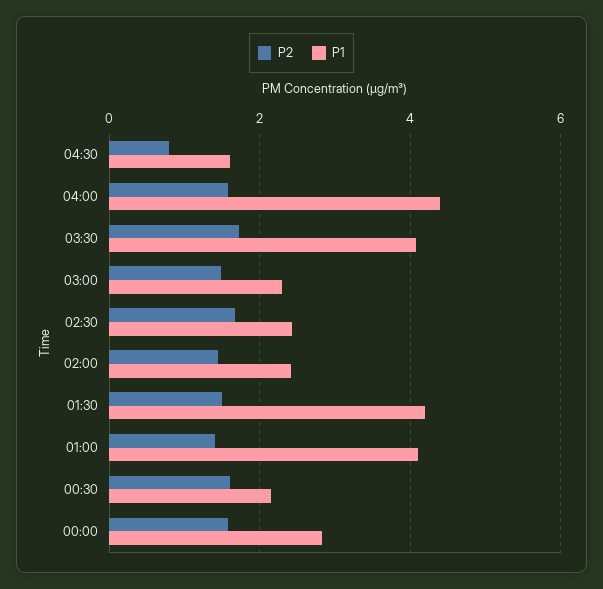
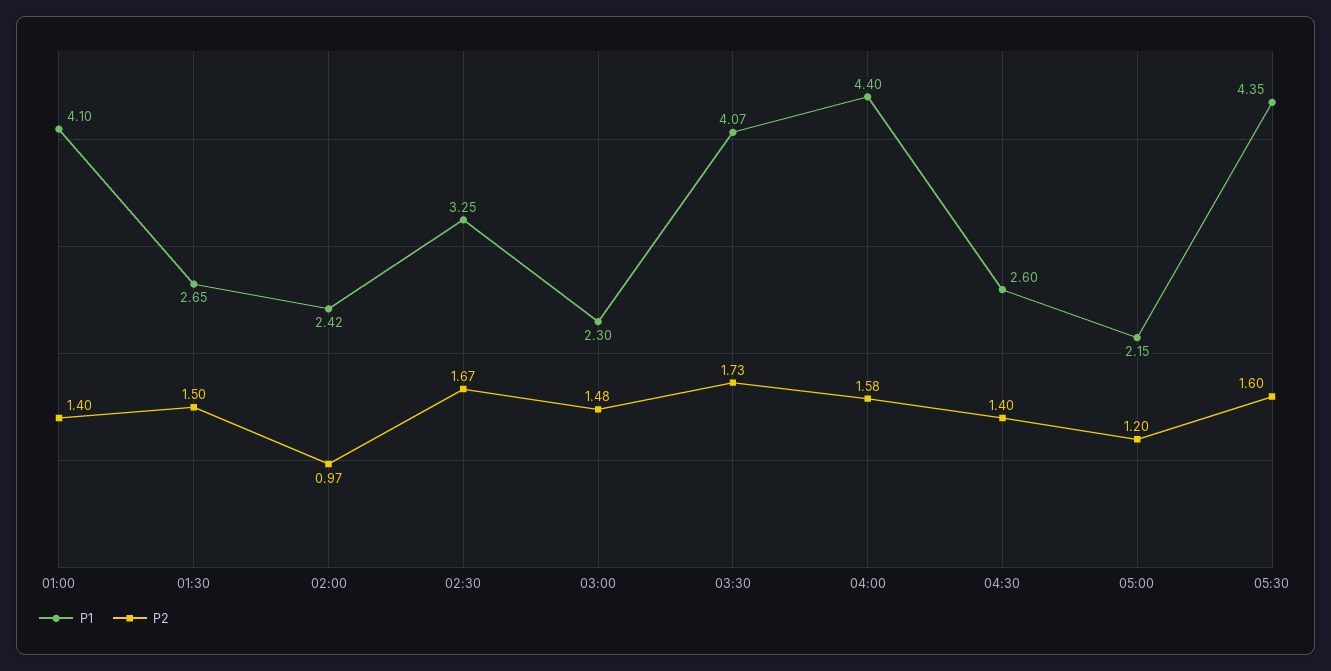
P2, 04:30: 0.8 -> 1.4
P1, 04:30: 1.6 -> 2.6
P1, 02:30: 2.4 -> 3.25
P2, 02:00: 1.4 -> 0.97
P1, 01:30: 4.2 -> 2.65
P2, 00:30: 1.6 -> none
P1, 00:30: 2.2 -> none
P2, 00:00: 1.6 -> none
P1, 00:00: 2.8 -> none
P1, 05:00: none -> 2.15
P2, 05:00: none -> 1.2
P1, 05:30: none -> 4.35
P2, 05:30: none -> 1.6

